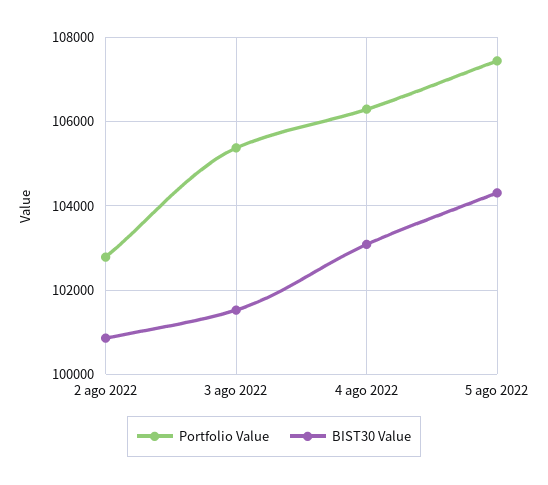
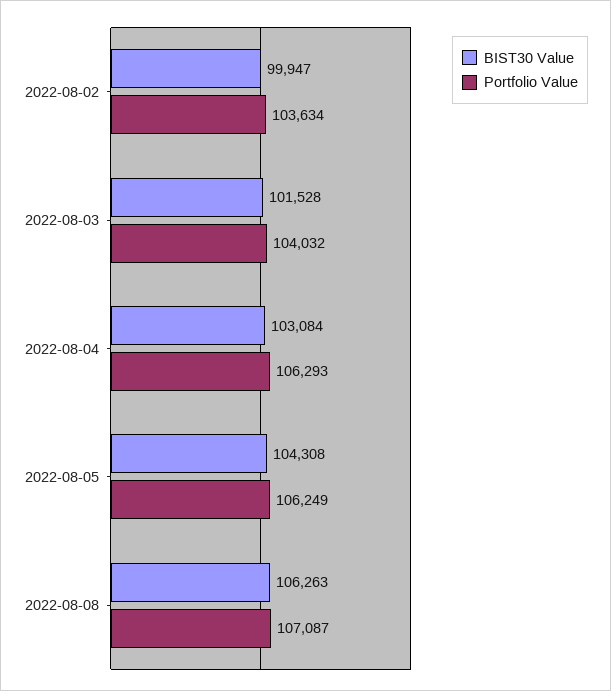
Portfolio Value, 2 ago 2022: 102800 -> 103634
BIST30 Value, 2 ago 2022: 100800 -> 99947
Portfolio Value, 3 ago 2022: 105400 -> 104032
Portfolio Value, 5 ago 2022: 107400 -> 106249
BIST30 Value, 2022-08-08: none -> 106263
Portfolio Value, 2022-08-08: none -> 107087

